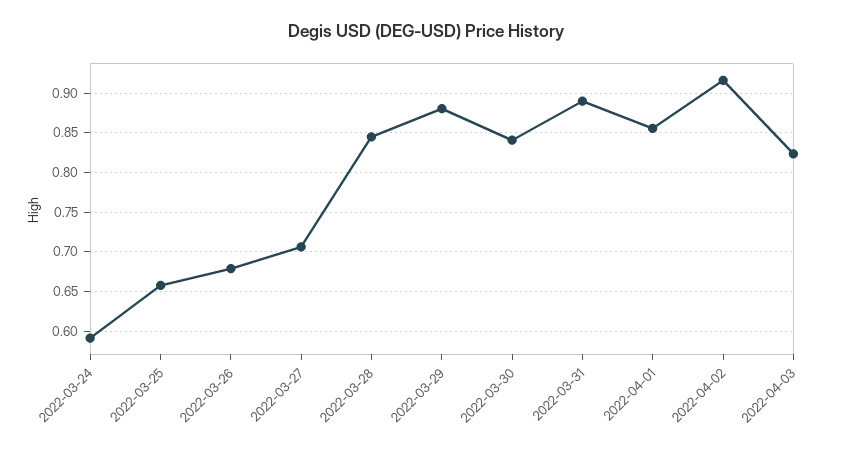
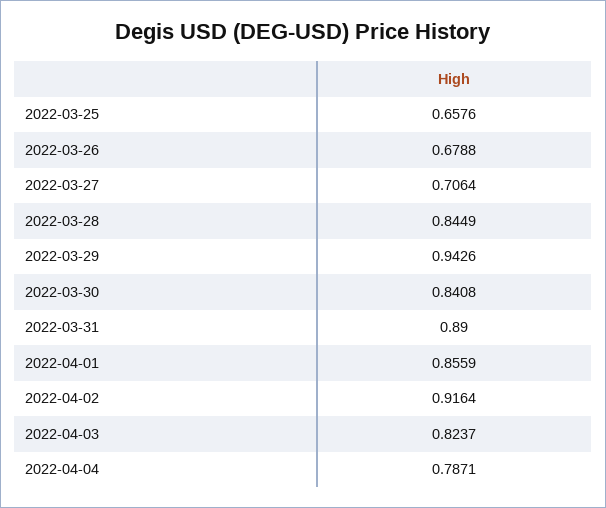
2022-03-24: 0.59 -> none
2022-03-29: 0.88 -> 0.9426
2022-04-04: none -> 0.7871

